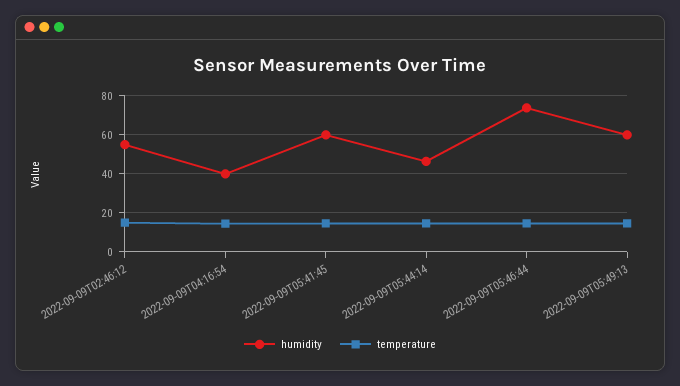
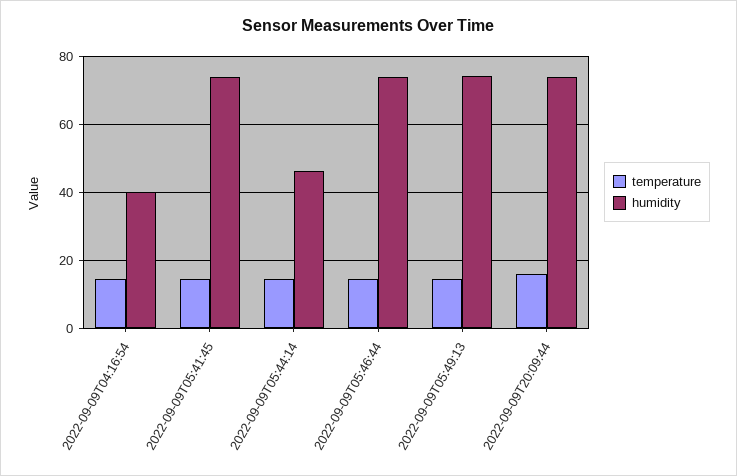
humidity, 2022-09-09T02:46:12: 55 -> none
temperature, 2022-09-09T02:46:12: 15 -> none
humidity, 2022-09-09T05:41:45: 60 -> 74
humidity, 2022-09-09T05:49:13: 60 -> 74
temperature, 2022-09-09T20:09:44: none -> 16
humidity, 2022-09-09T20:09:44: none -> 74

